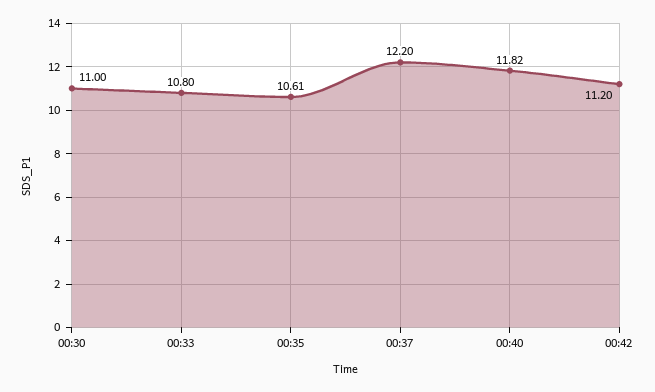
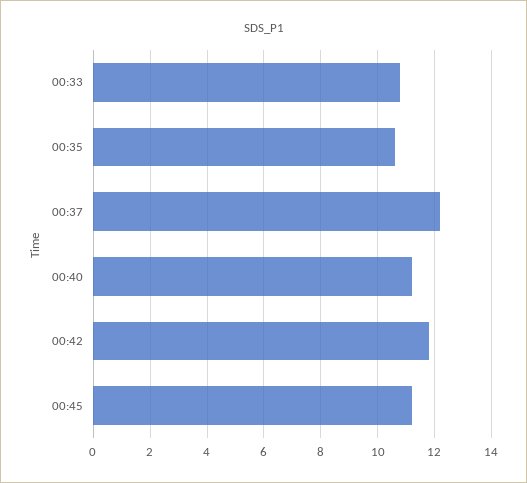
00:30: 11 -> none
00:40: 11.82 -> 11.25
00:42: 11.2 -> 11.75
00:45: none -> 11.25

